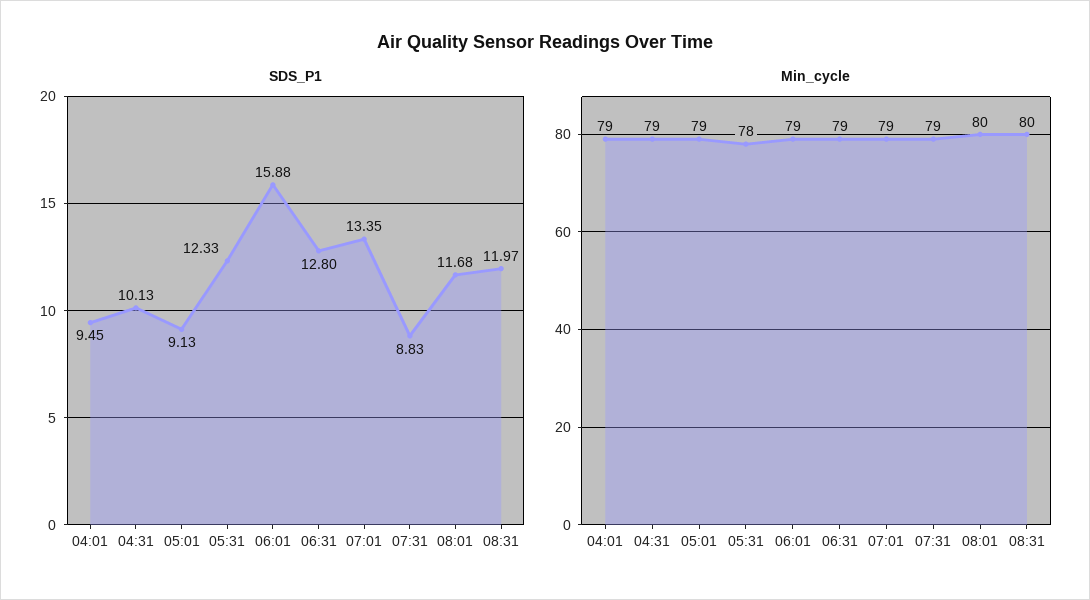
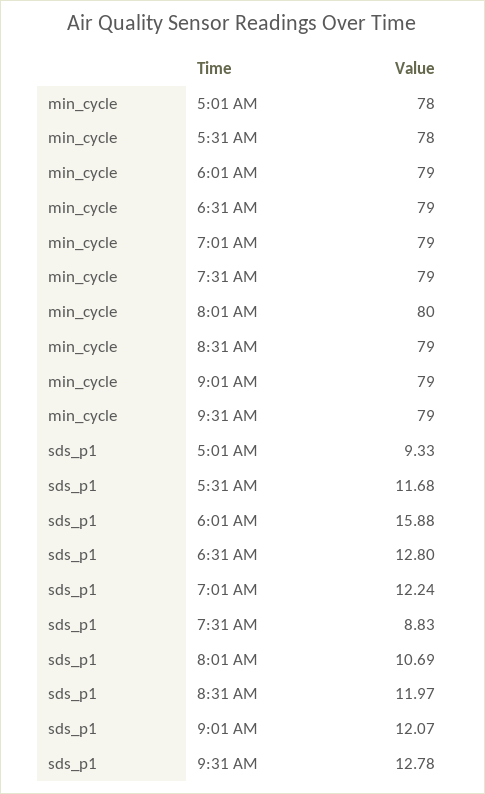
SDS_P1, 04:01: 9.45 -> none
SDS_P1, 04:31: 10.13 -> none
SDS_P1, 05:01: 9.13 -> 9.33
SDS_P1, 05:31: 12.33 -> 11.68
SDS_P1, 07:01: 13.35 -> 12.24
SDS_P1, 08:01: 11.68 -> 10.69
Min_cycle, 04:01: 79 -> none
Min_cycle, 04:31: 79 -> none
Min_cycle, 05:01: 79 -> 78
Min_cycle, 08:31: 80 -> 79
Min_cycle, 9:01 AM: none -> 79
Min_cycle, 9:31 AM: none -> 79
SDS_P1, 9:01 AM: none -> 12.07
SDS_P1, 9:31 AM: none -> 12.78

